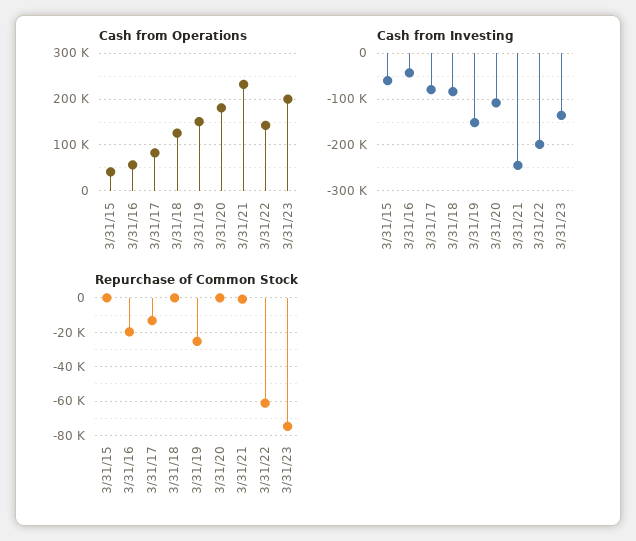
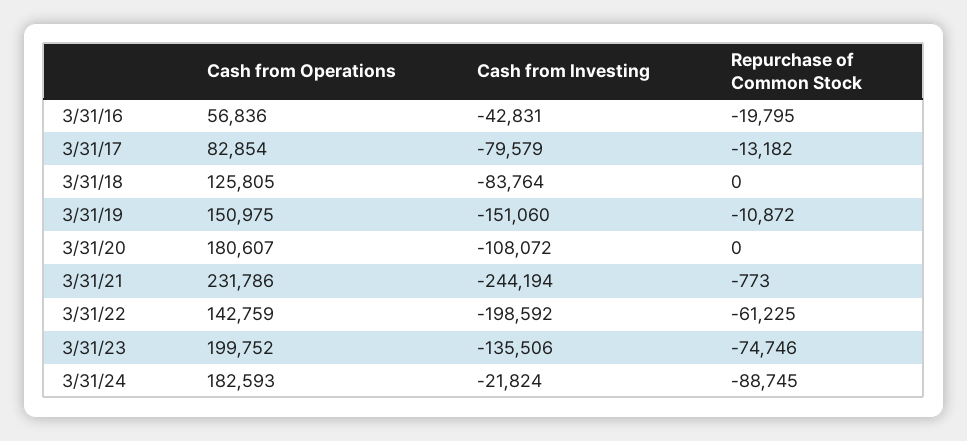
Cash from Operations, 3/31/15: 40000 -> none
Cash from Investing, 3/31/15: -60000 -> none
Repurchase of Common Stock, 3/31/15: 0 -> none
Repurchase of Common Stock, 3/31/19: -25000 -> -10872
Cash from Operations, 3/31/24: none -> 182593
Cash from Investing, 3/31/24: none -> -21824
Repurchase of Common Stock, 3/31/24: none -> -88745

